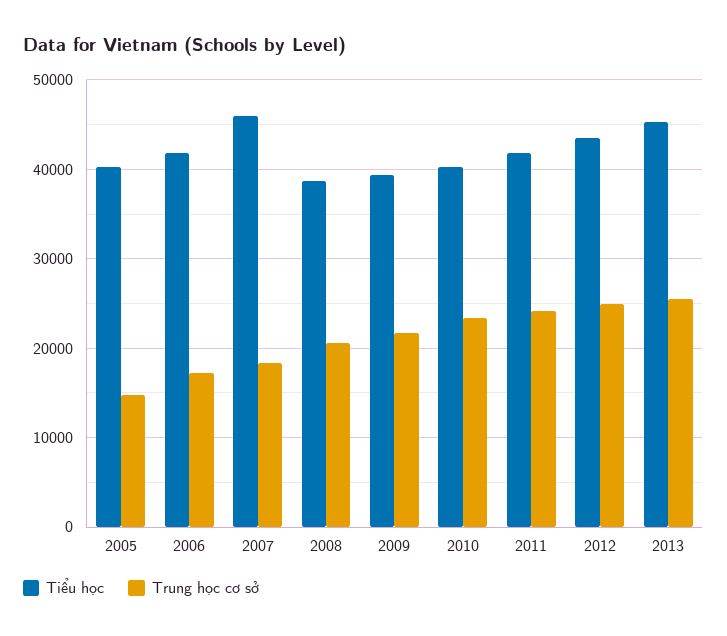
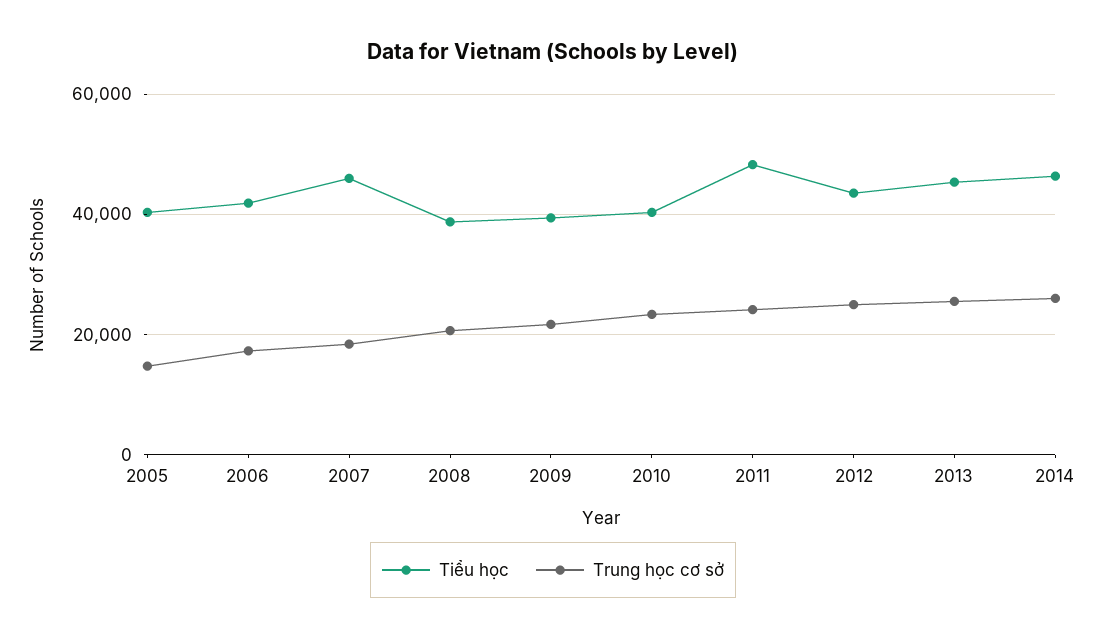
Tiểu học, 2011: 42000 -> 48000
Tiểu học, 2014: none -> 46000
Trung học cơ sở, 2014: none -> 26000

